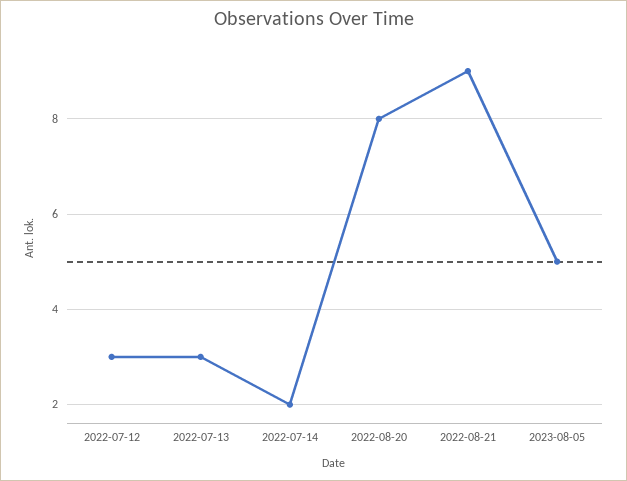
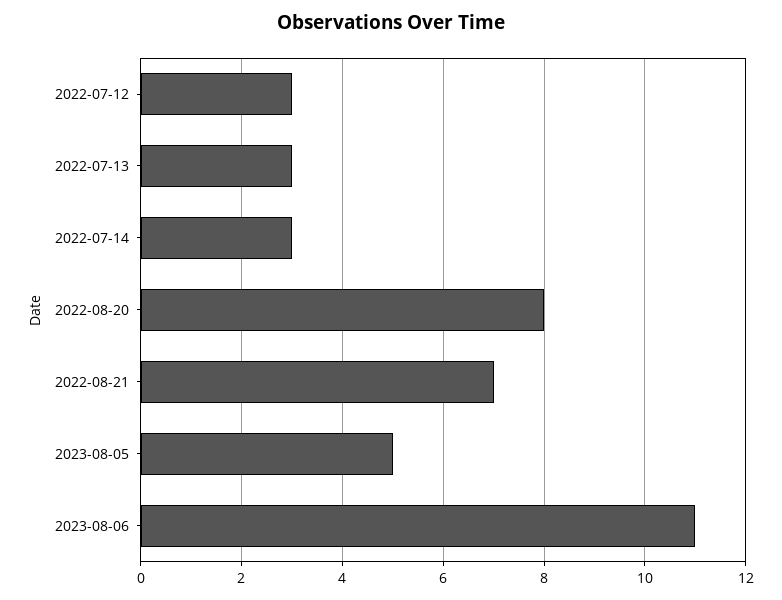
2022-07-14: 2 -> 3
2022-08-21: 9 -> 7
2023-08-06: none -> 11

